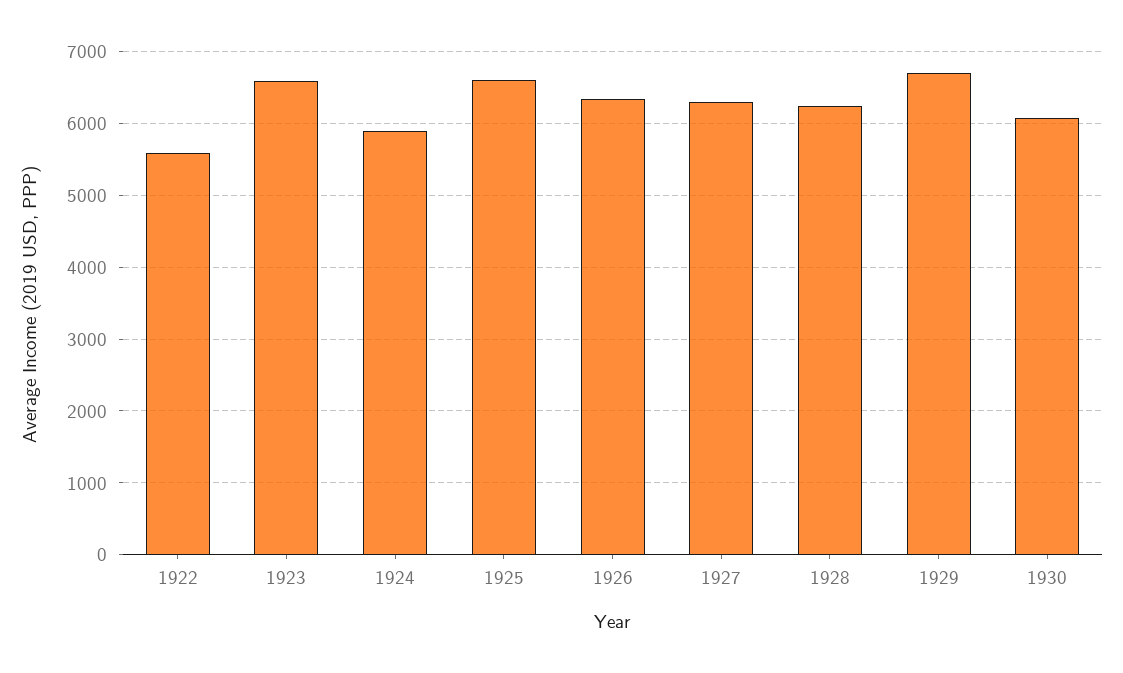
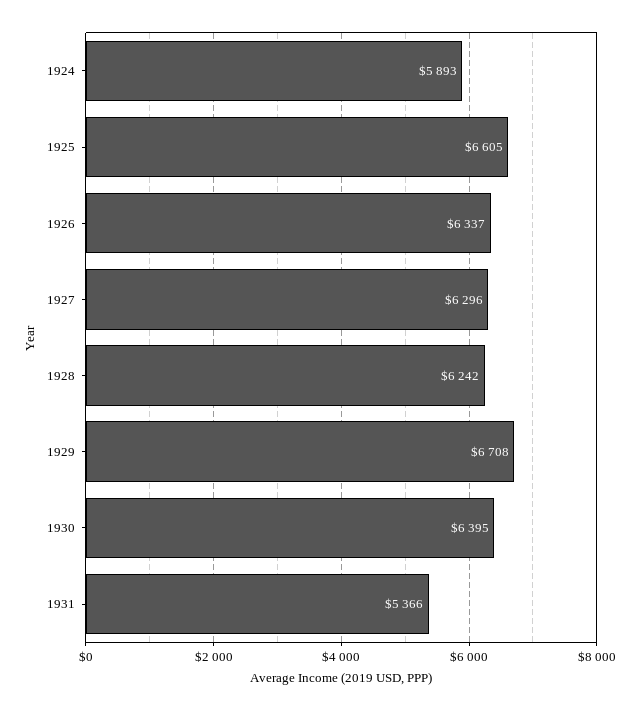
1922: 5600 -> none
1923: 6600 -> none
1930: 6100 -> 6395
1931: none -> 5366

